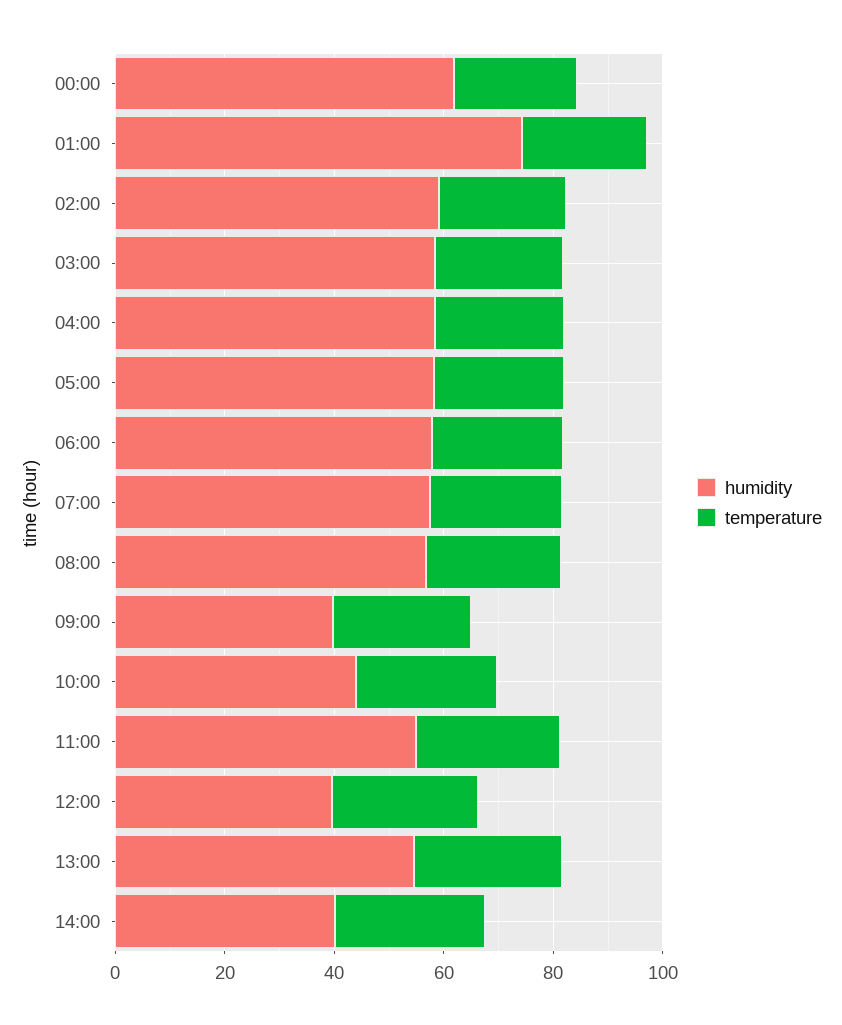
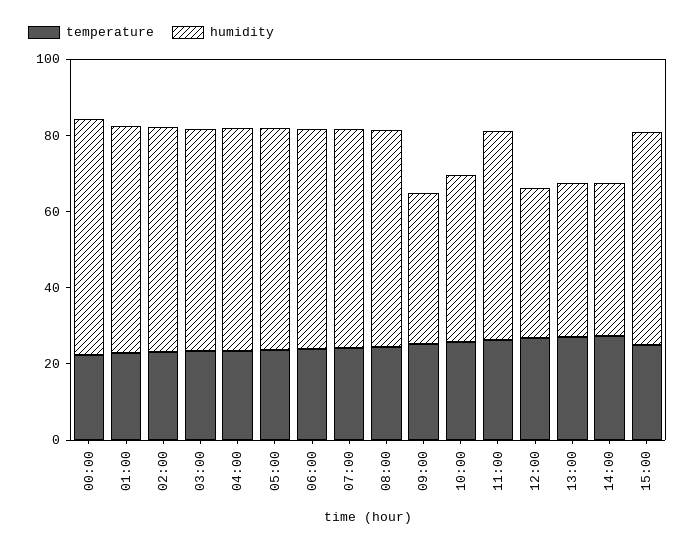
humidity, 01:00: 75 -> 60
humidity, 13:00: 55 -> 40
temperature, 15:00: none -> 25
humidity, 15:00: none -> 55

